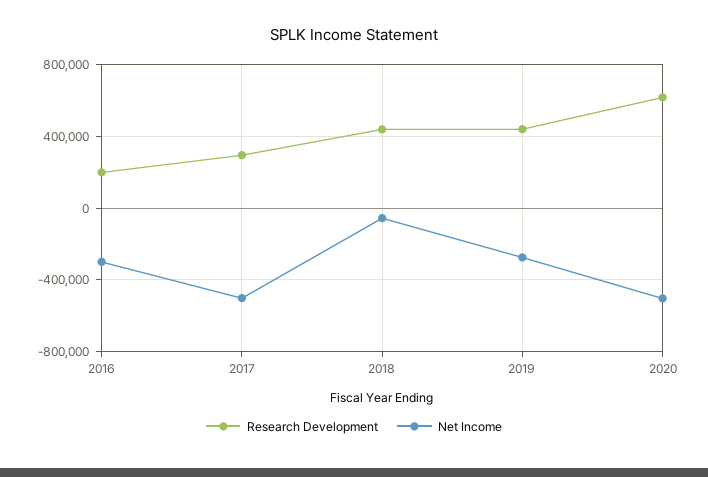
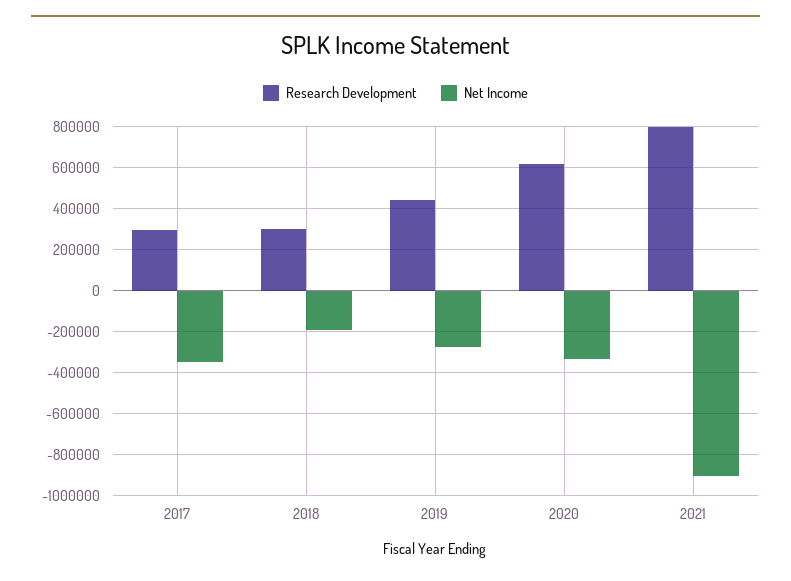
Research Development, 2016: 200000 -> none
Net Income, 2016: -300000 -> none
Net Income, 2017: -500000 -> -350000
Research Development, 2018: 450000 -> 300000
Net Income, 2018: -50000 -> -200000
Net Income, 2020: -500000 -> -350000
Research Development, 2021: none -> 800000
Net Income, 2021: none -> -900000

